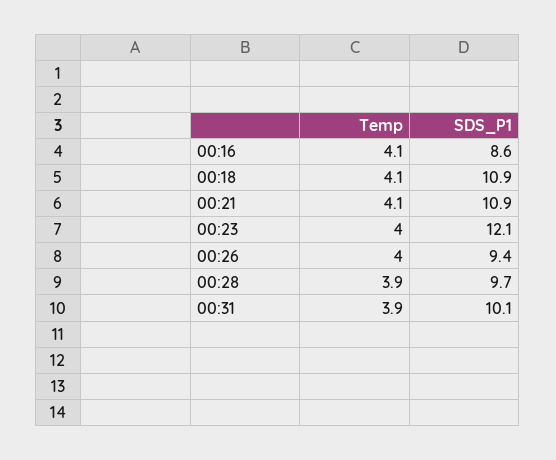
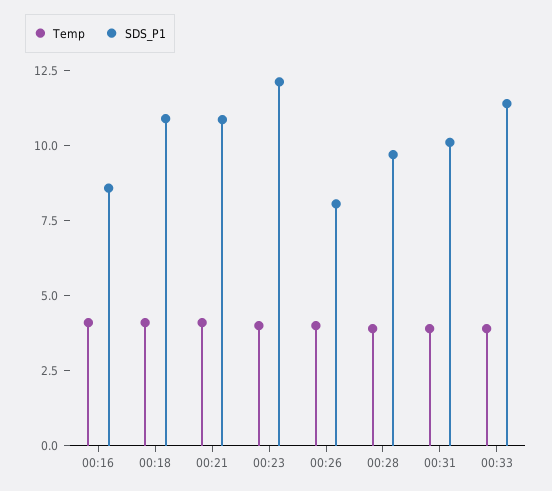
SDS_P1, 00:26: 9.4 -> 8
Temp, 00:33: none -> 4
SDS_P1, 00:33: none -> 11.5

